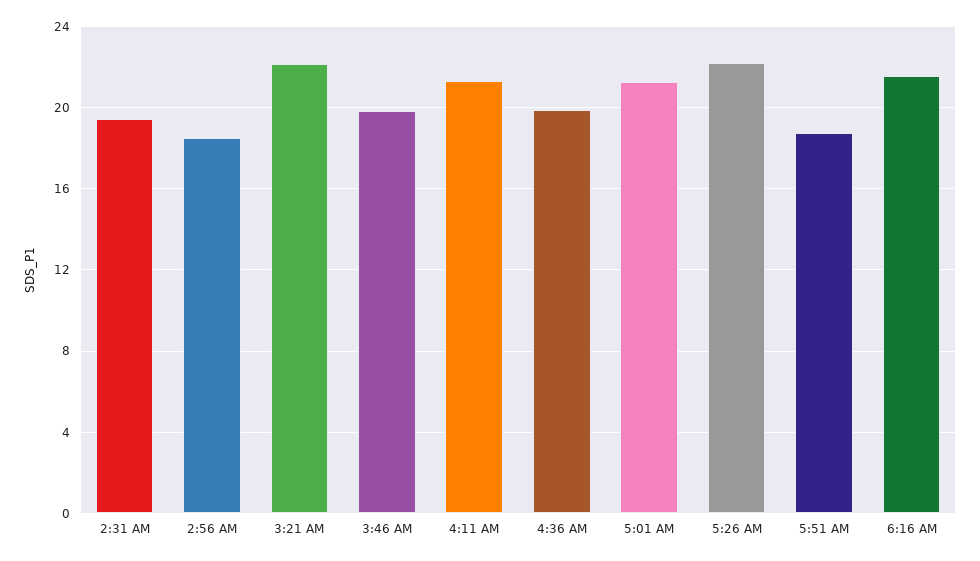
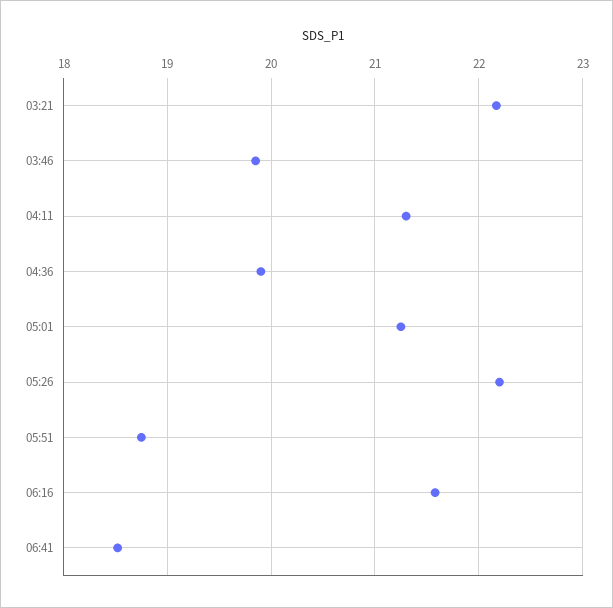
2:31 AM: 19.5 -> none
2:56 AM: 18.5 -> none
06:41: none -> 18.5

